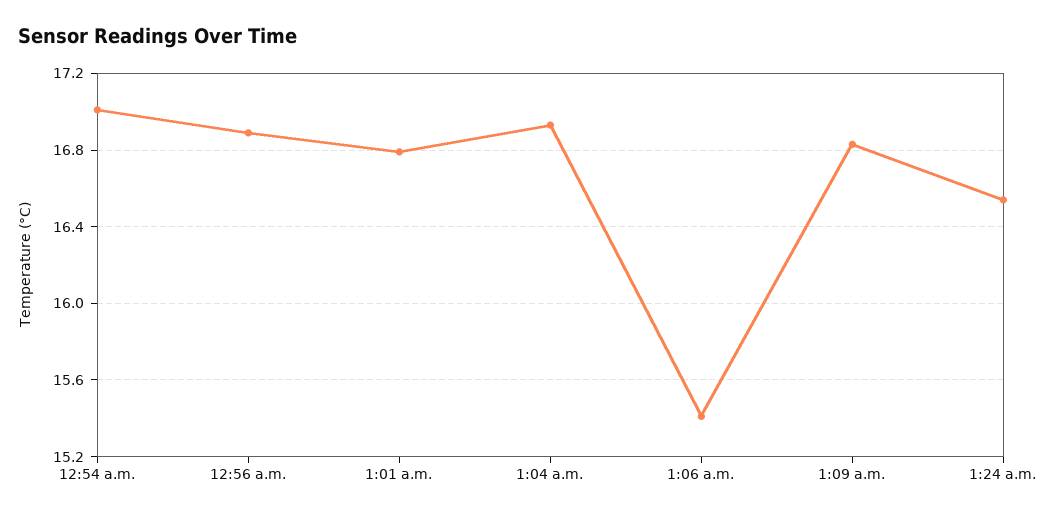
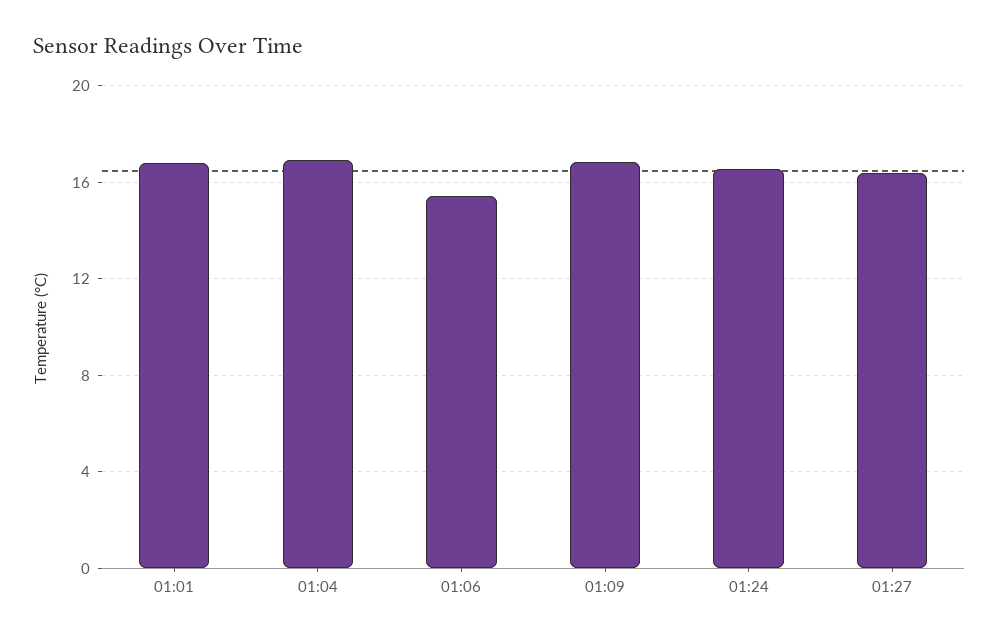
12:54 a.m.: 17 -> none
12:56 a.m.: 16.9 -> none
01:27: none -> 16.5

